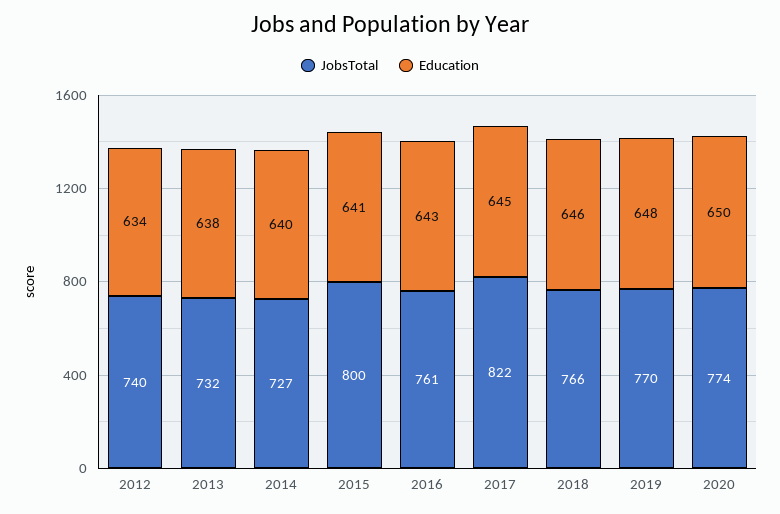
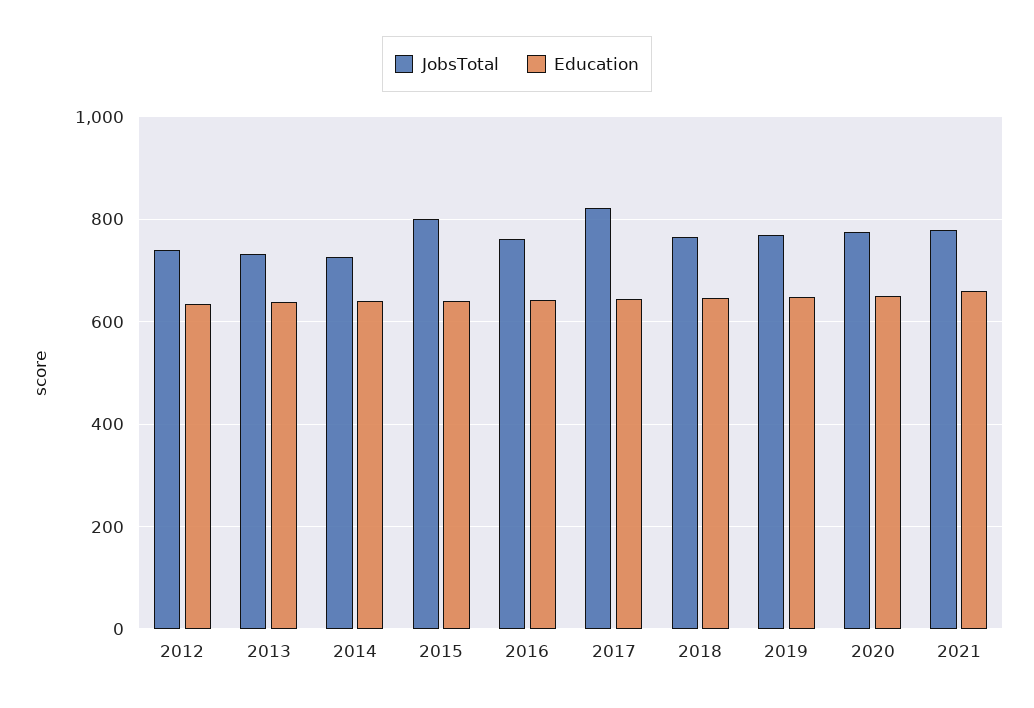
JobsTotal, 2021: none -> 780
Education, 2021: none -> 660

